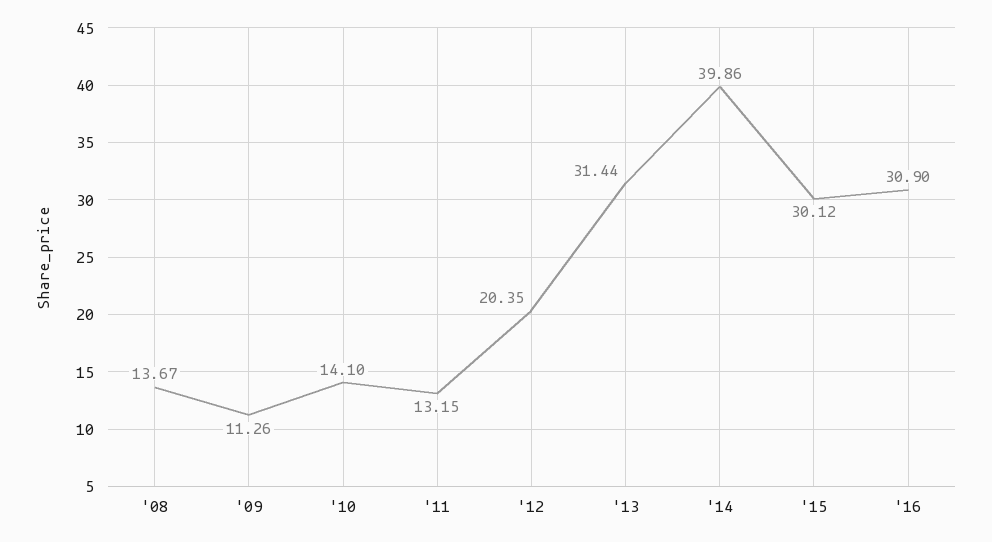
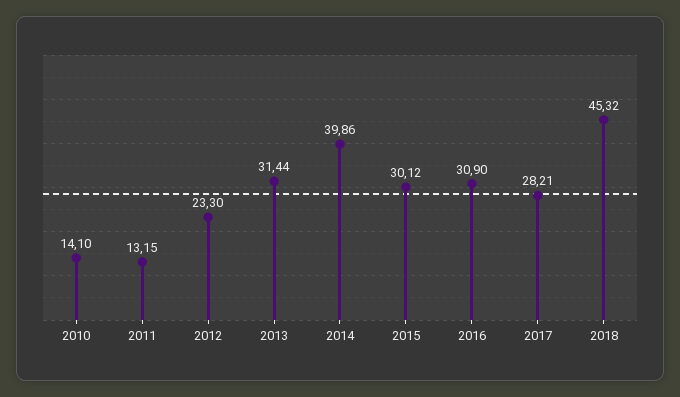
'08: 13.67 -> none
'09: 11.26 -> none
'12: 20.35 -> 23.3
2017: none -> 28.21
2018: none -> 45.32

